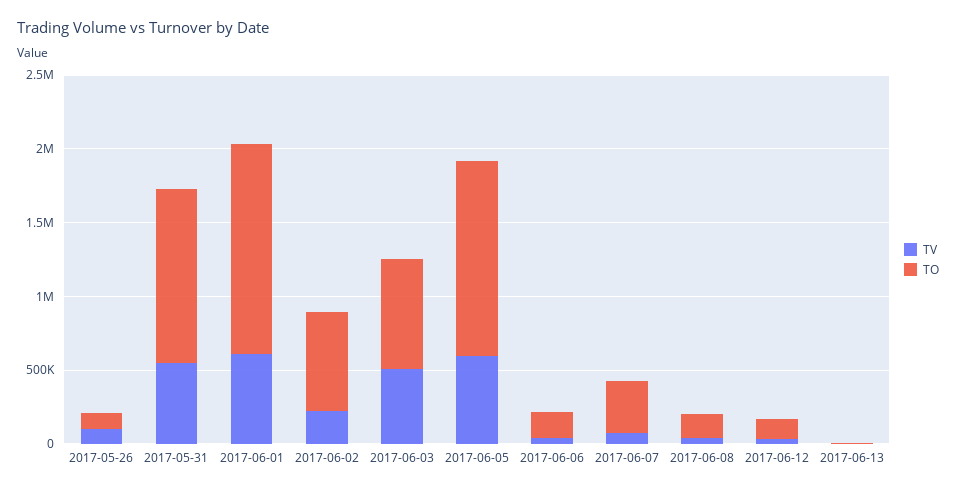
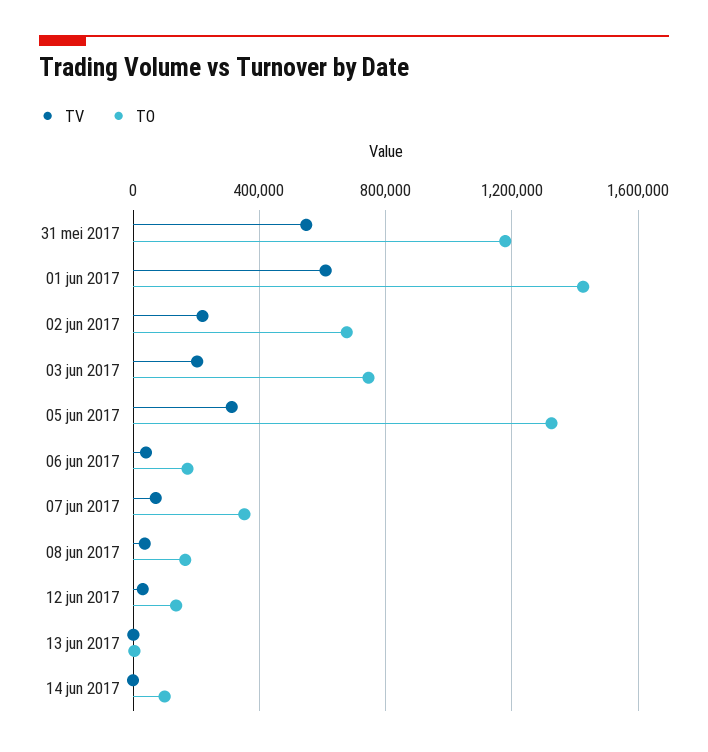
TV, 2017-05-26: 100000 -> none
TO, 2017-05-26: 100000 -> none
TV, 2017-06-03: 500000 -> 200000
TV, 2017-06-05: 600000 -> 300000
TV, 14 jun 2017: none -> 0
TO, 14 jun 2017: none -> 100000

